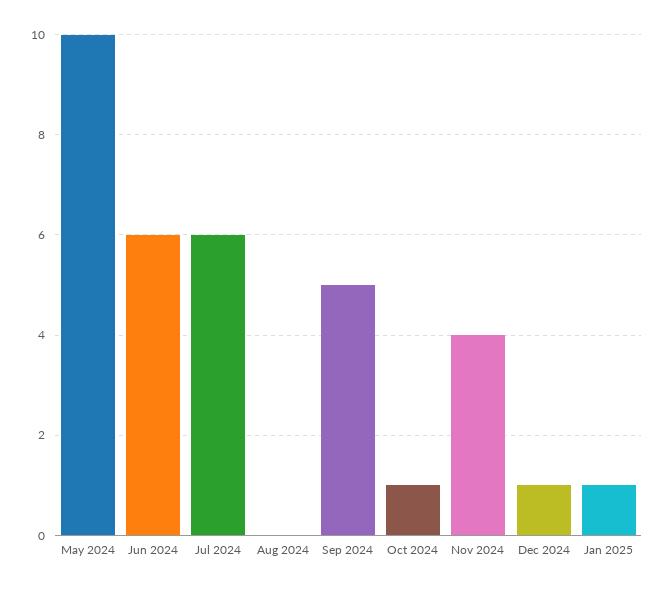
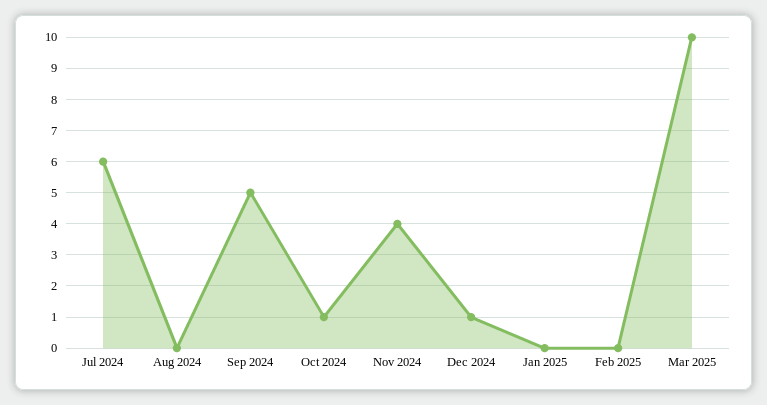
May 2024: 10 -> none
Jun 2024: 6 -> none
Jan 2025: 1 -> 0
Feb 2025: none -> 0
Mar 2025: none -> 10

